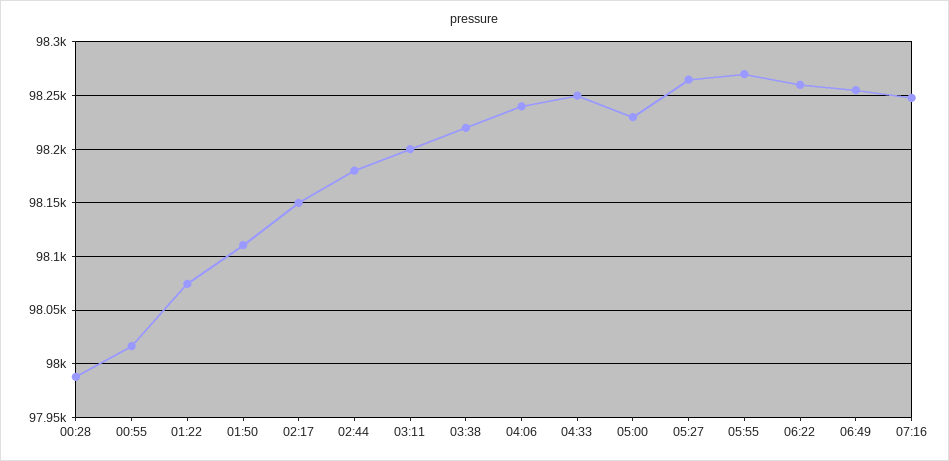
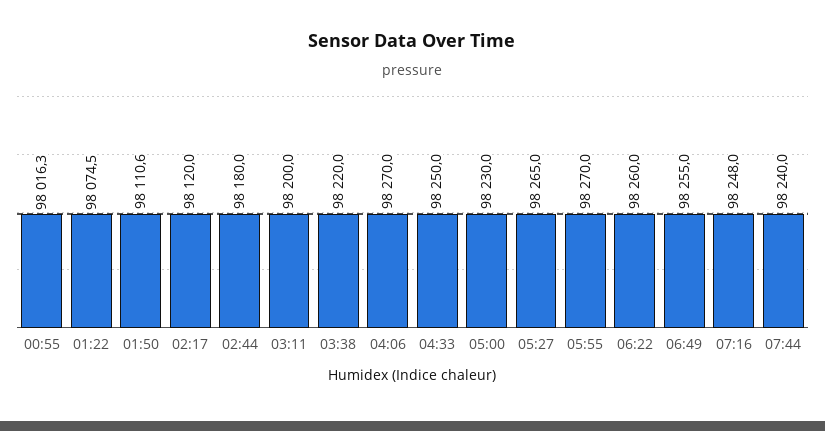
00:28: 97990 -> none
02:17: 98150 -> 98120
04:06: 98240 -> 98270
07:44: none -> 98240

